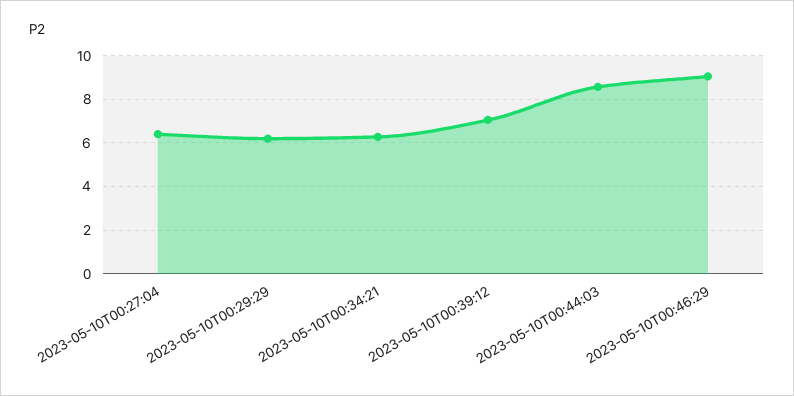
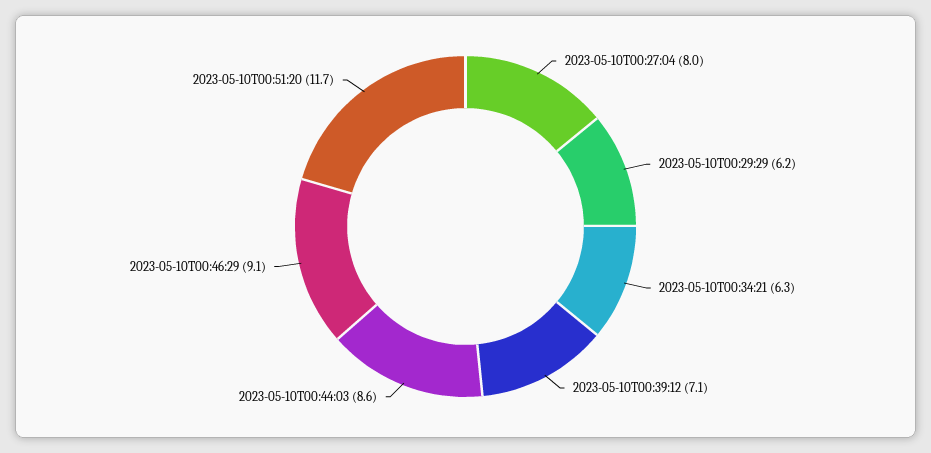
2023-05-10T00:27:04: 6.5 -> 8
2023-05-10T00:51:20: none -> 11.7

